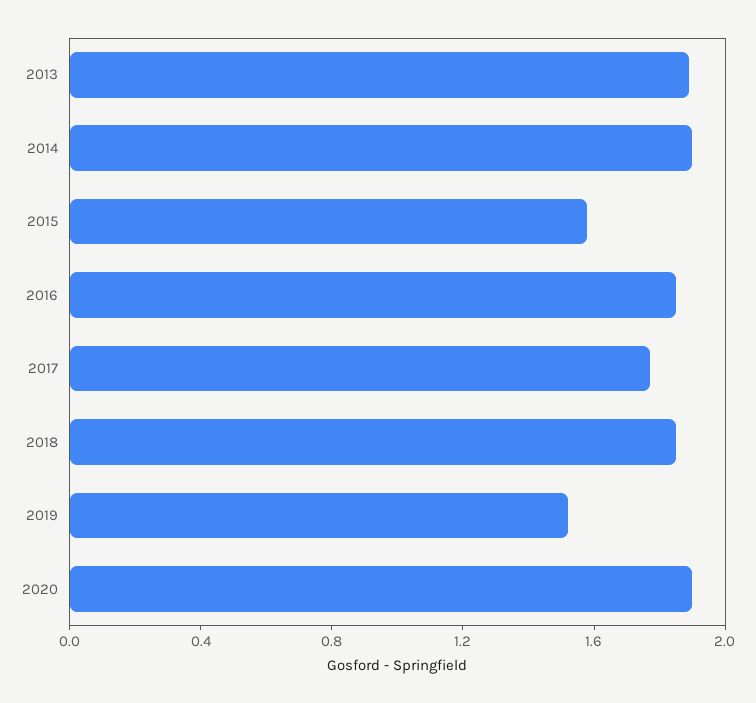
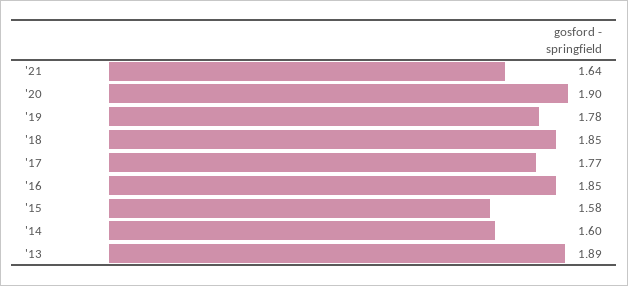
2014: 1.9 -> 1.6
2019: 1.5 -> 1.78
'21: none -> 1.64

